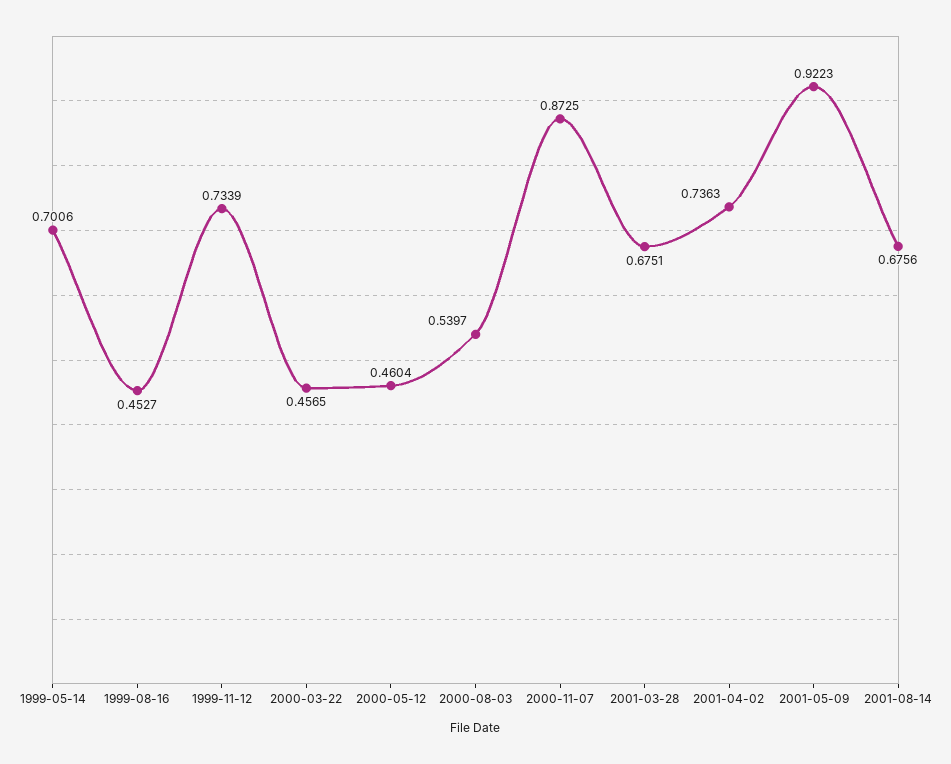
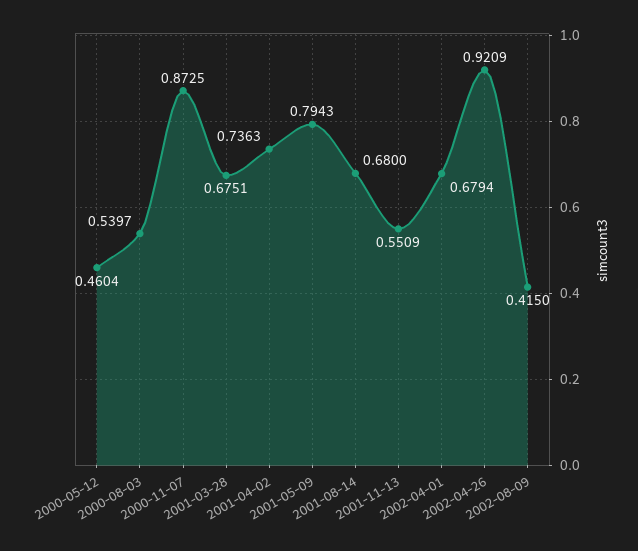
1999-05-14: 0.7006 -> none
1999-08-16: 0.4527 -> none
1999-11-12: 0.7339 -> none
2000-03-22: 0.4565 -> none
2001-05-09: 0.9223 -> 0.7943
2001-08-14: 0.6756 -> 0.68
2001-11-13: none -> 0.5509
2002-04-01: none -> 0.6794
2002-04-26: none -> 0.9209
2002-08-09: none -> 0.415

